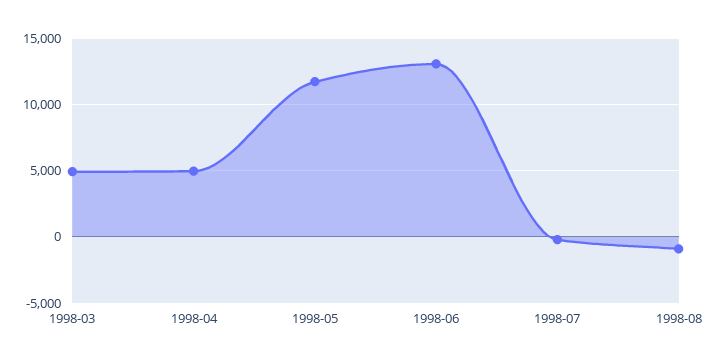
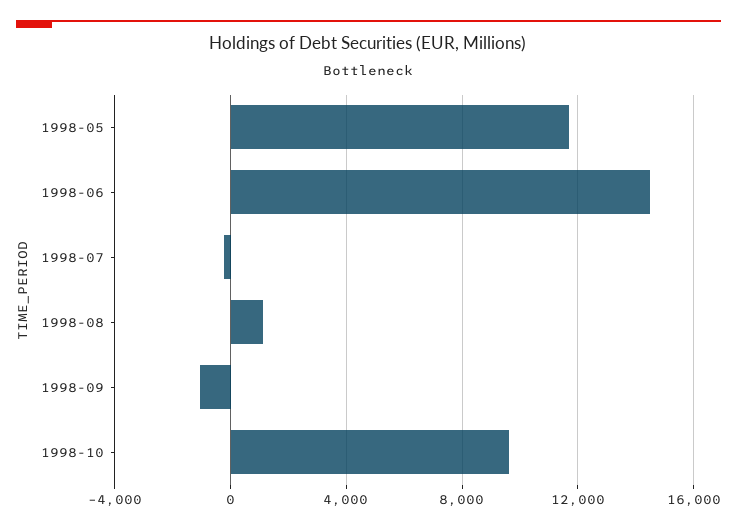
1998-03: 5000 -> none
1998-04: 5000 -> none
1998-06: 13000 -> 14500
1998-08: -1000 -> 1000
1998-09: none -> -1000
1998-10: none -> 9500

